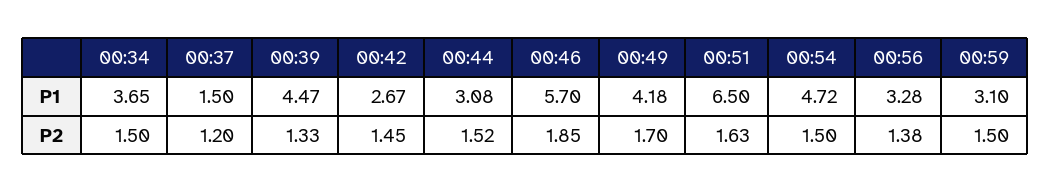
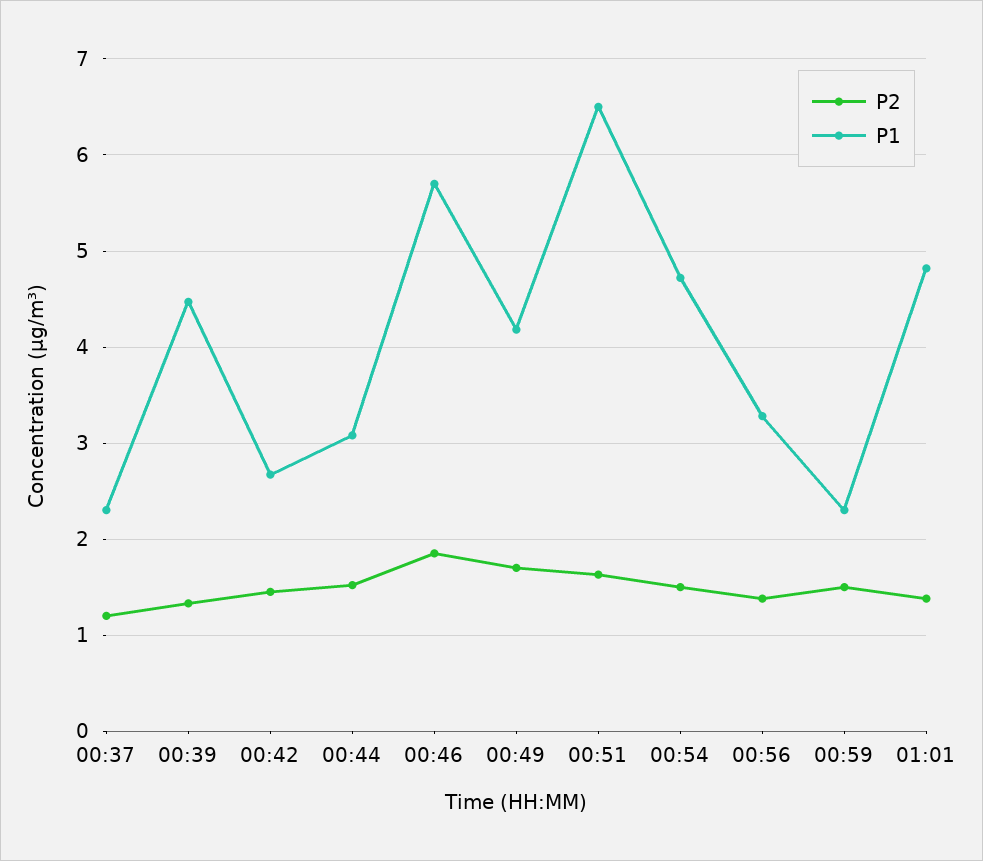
P1, 00:34: 3.65 -> none
P1, 00:37: 1.5 -> 2.3
P1, 00:59: 3.1 -> 2.3
P2, 00:34: 1.5 -> none
P2, 01:01: none -> 1.4
P1, 01:01: none -> 4.8

